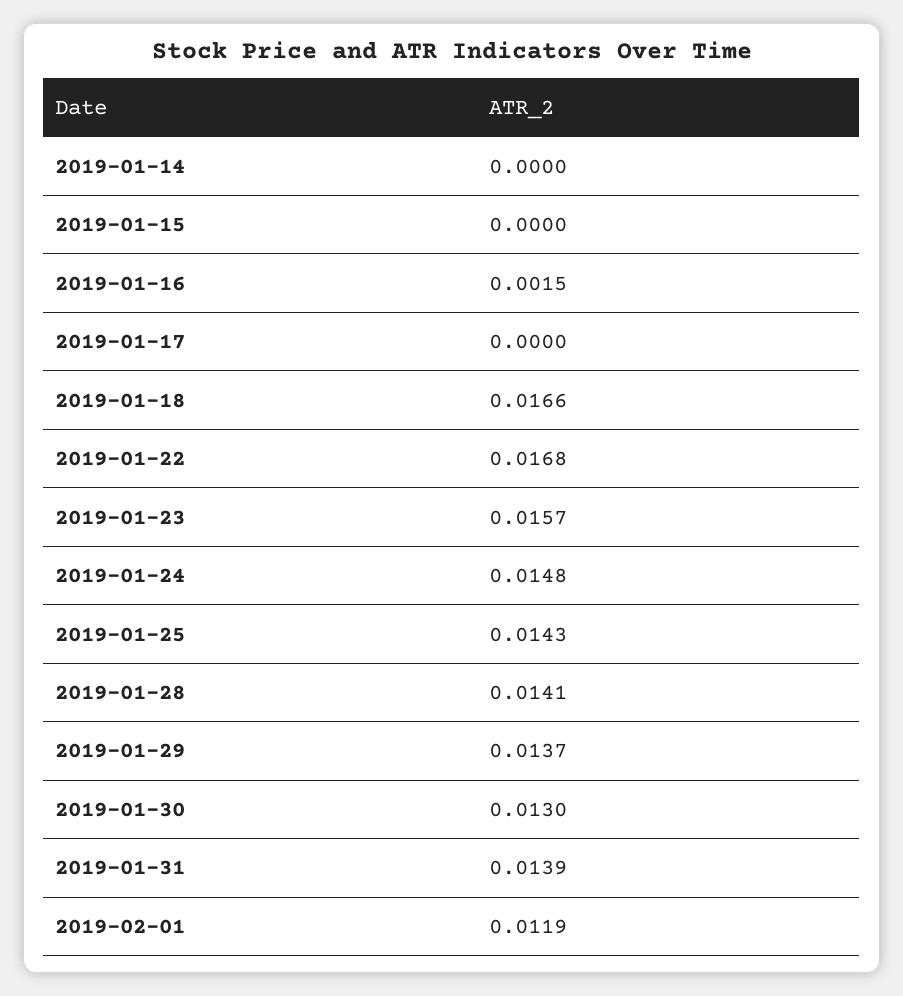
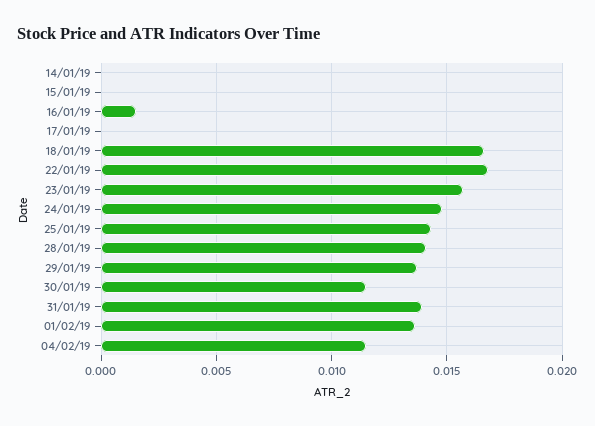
2019-01-30: 0.013 -> 0.0115
2019-02-01: 0.0119 -> 0.0135
04/02/19: none -> 0.0115

